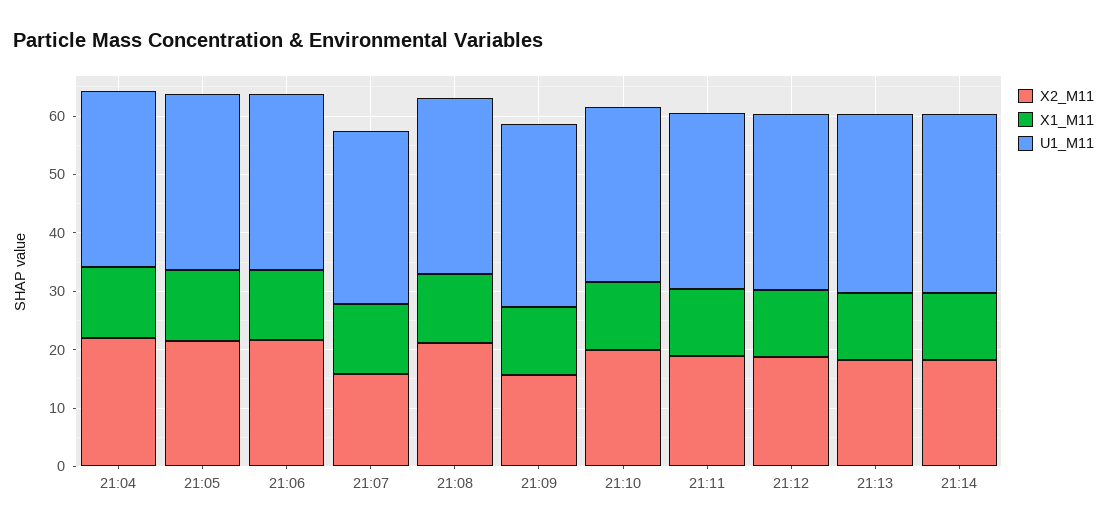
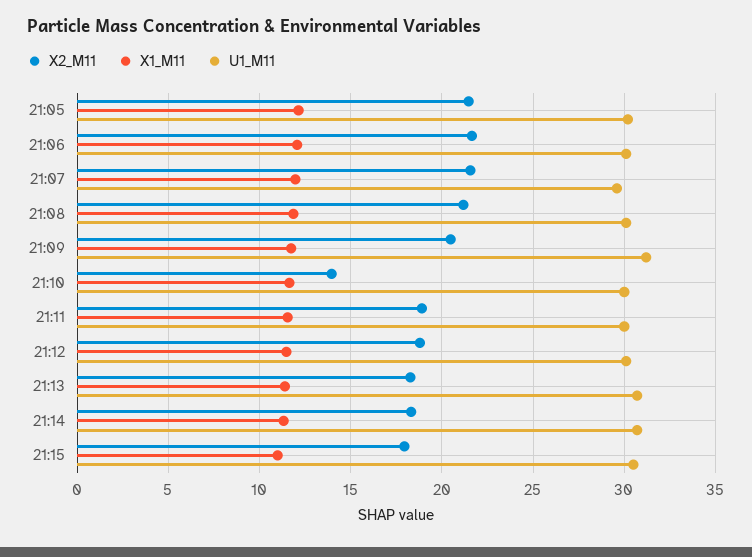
X2_M11, 21:04: 22 -> none
X1_M11, 21:04: 12 -> none
U1_M11, 21:04: 30 -> none
X2_M11, 21:07: 16 -> 21.5
X2_M11, 21:09: 16 -> 20.5
X2_M11, 21:10: 20 -> 14
X2_M11, 21:15: none -> 18
X1_M11, 21:15: none -> 11
U1_M11, 21:15: none -> 30.5

